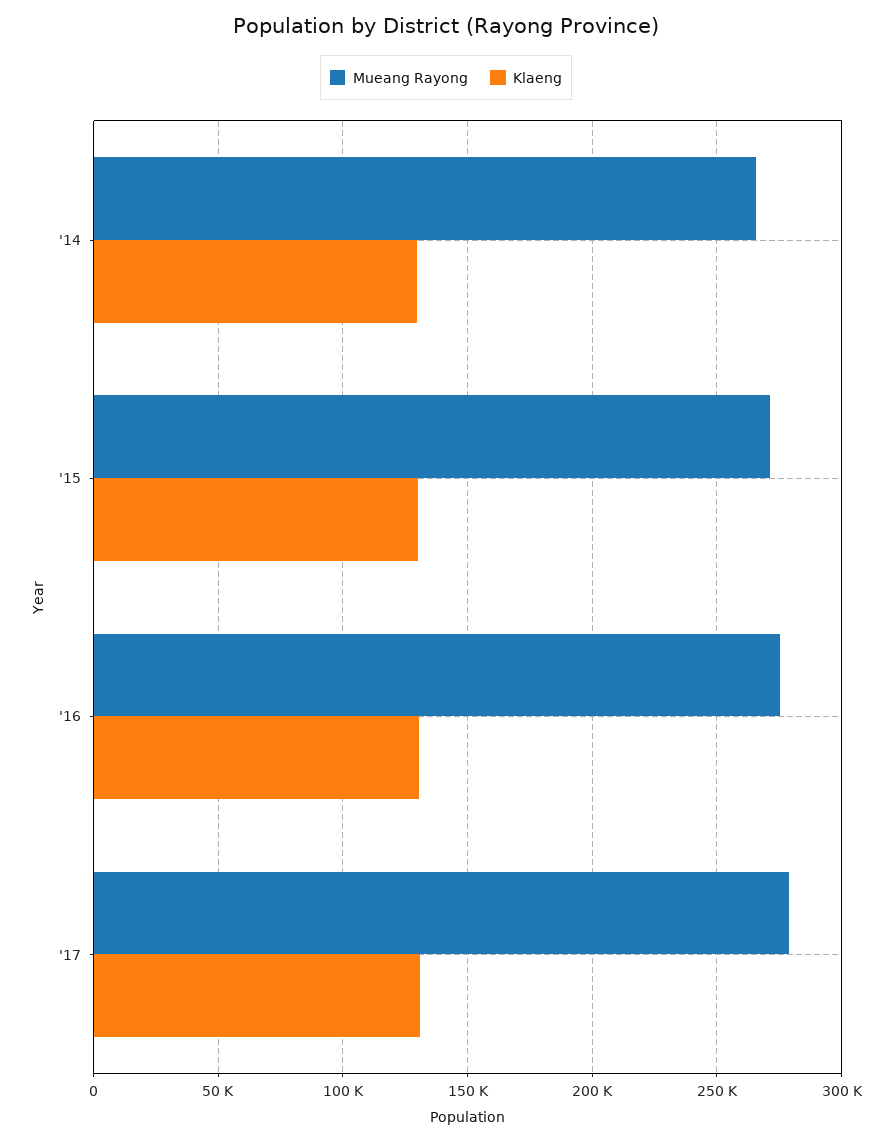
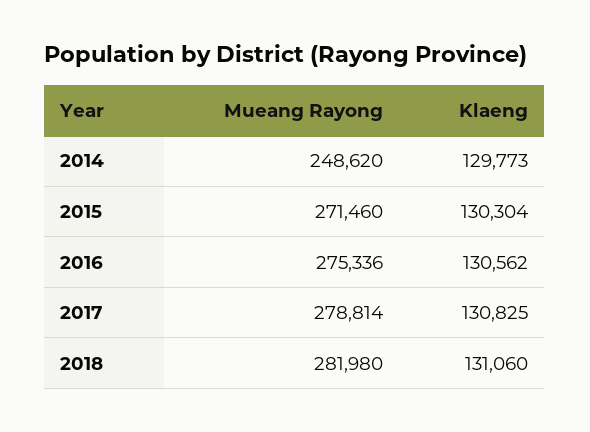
Mueang Rayong, '14: 265000 -> 248620
Mueang Rayong, 2018: none -> 281980
Klaeng, 2018: none -> 131060

